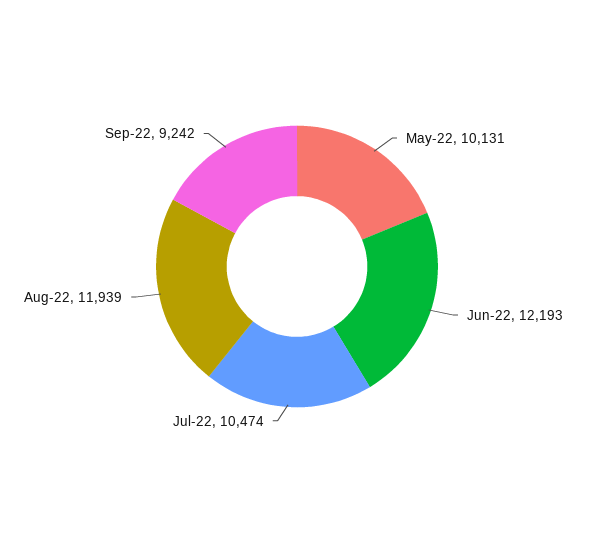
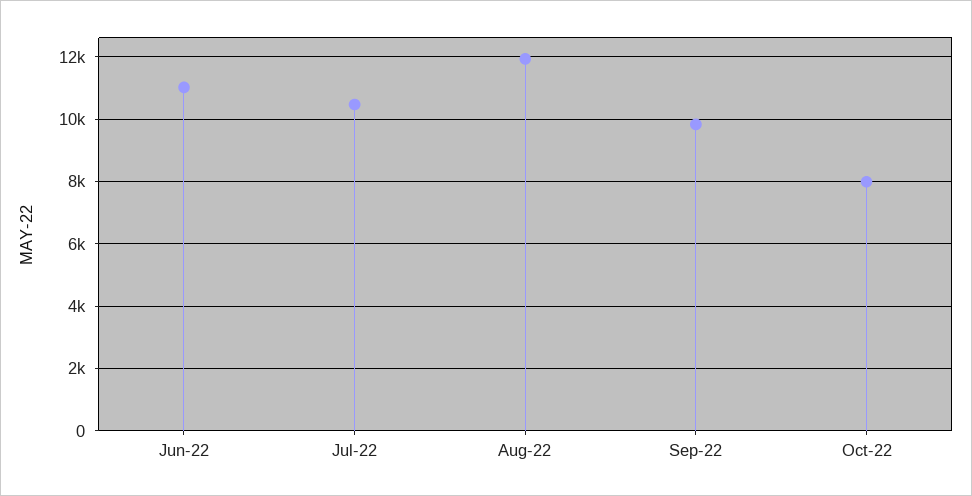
May-22: 10131 -> none
Jun-22: 12193 -> 11000
Sep-22: 9242 -> 9800
Oct-22: none -> 8000

